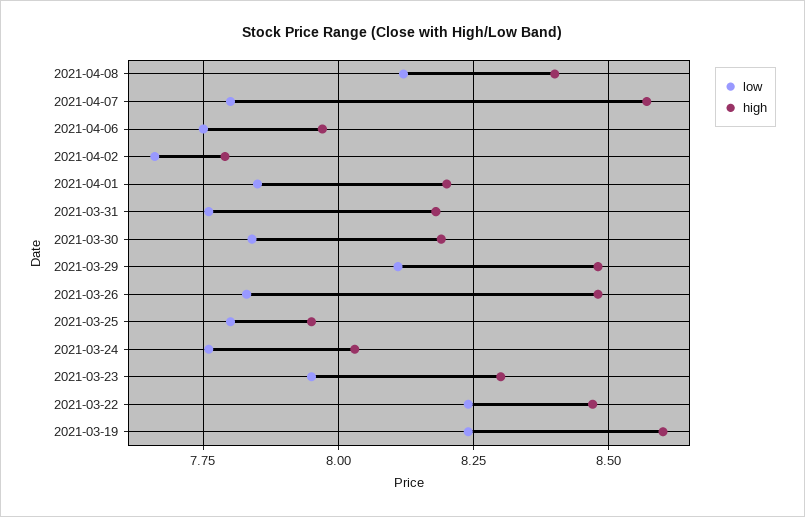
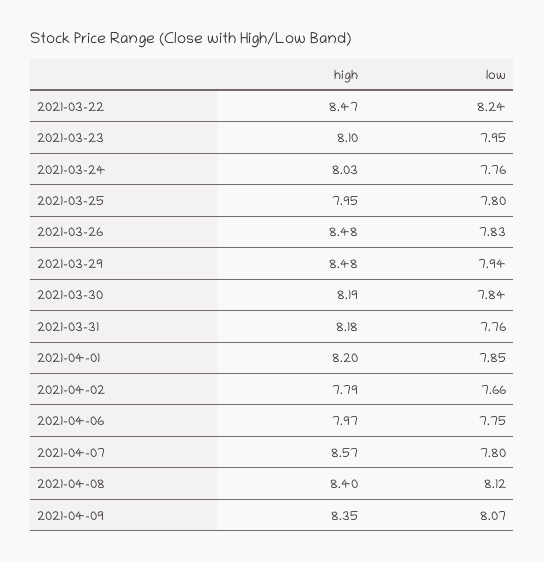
low, 2021-03-29: 8.1 -> 7.94
high, 2021-03-23: 8.3 -> 8.1
low, 2021-03-19: 8.25 -> none
high, 2021-03-19: 8.6 -> none
high, 2021-04-09: none -> 8.35
low, 2021-04-09: none -> 8.07

